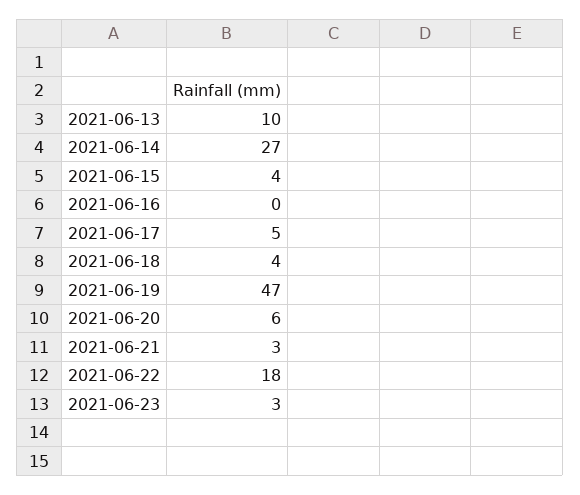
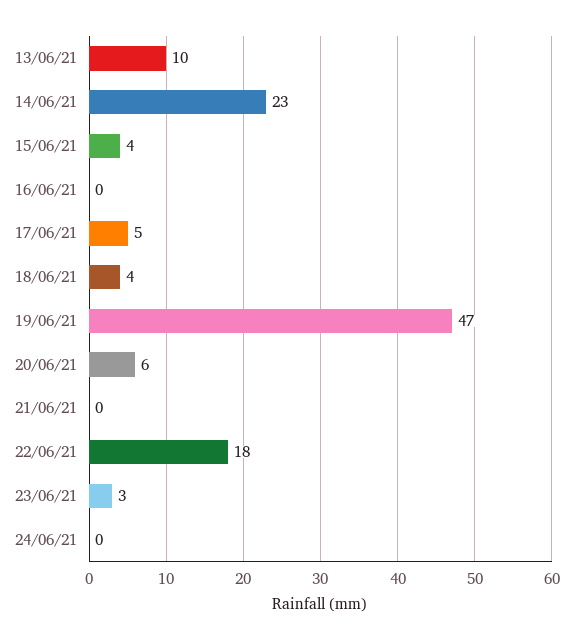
2021-06-14: 27 -> 23
2021-06-21: 3 -> 0
24/06/21: none -> 0

